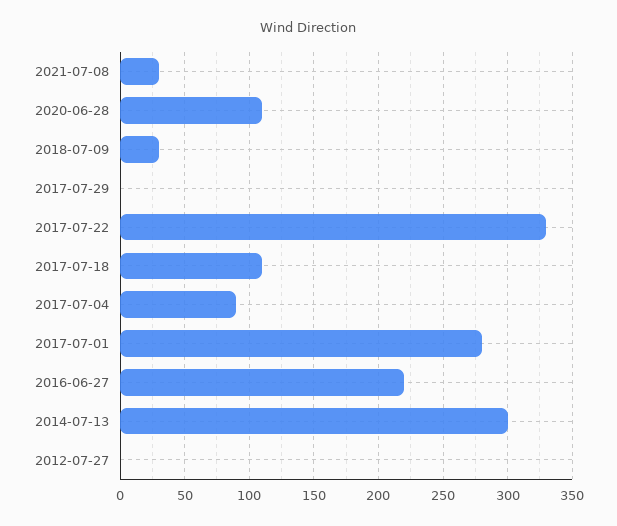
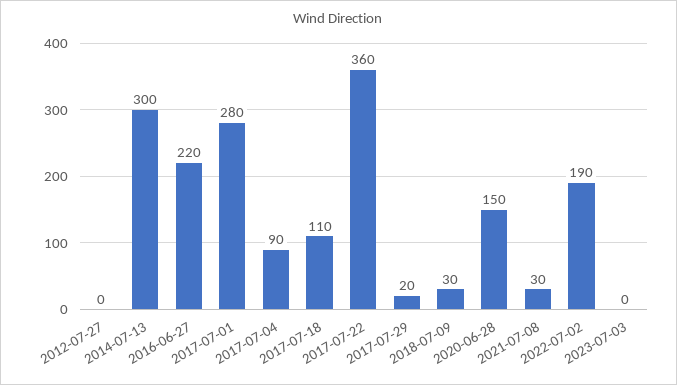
2020-06-28: 110 -> 150
2017-07-29: 0 -> 20
2017-07-22: 330 -> 360
2022-07-02: none -> 190
2023-07-03: none -> 0

